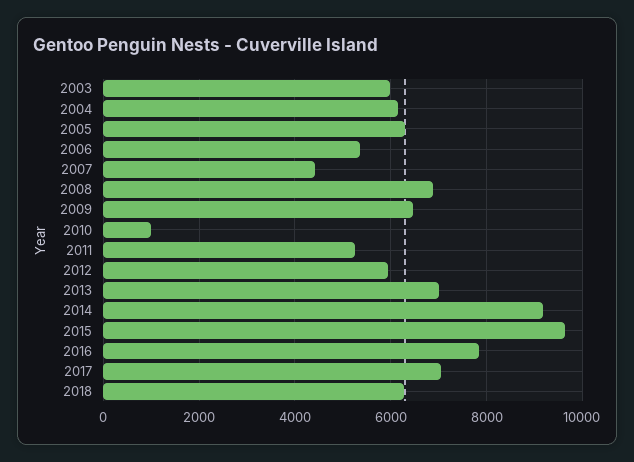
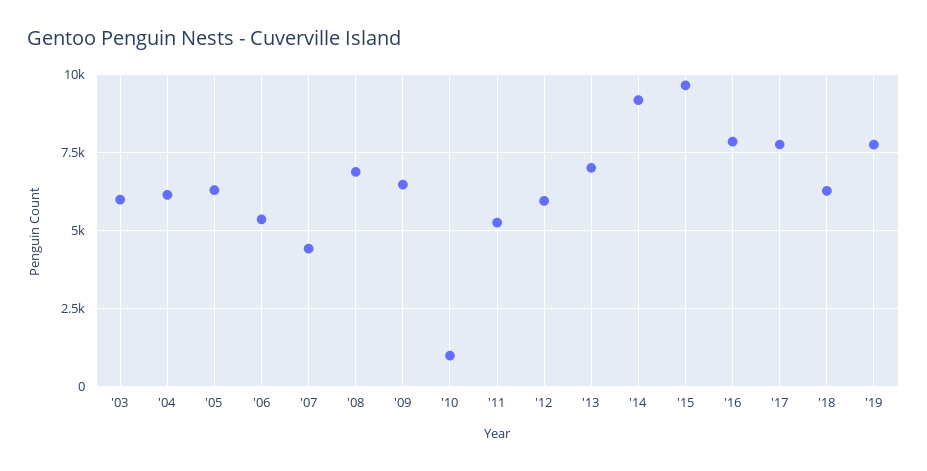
2017: 7000 -> 7750
'19: none -> 7750

